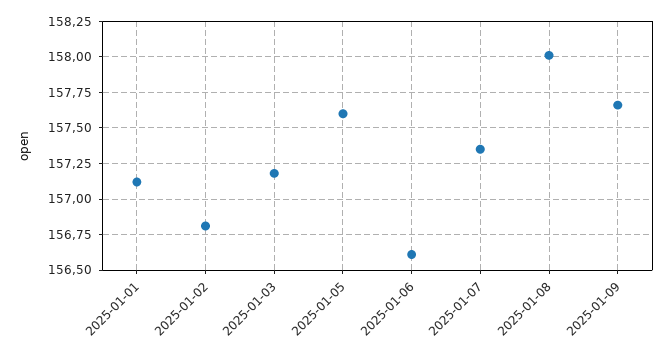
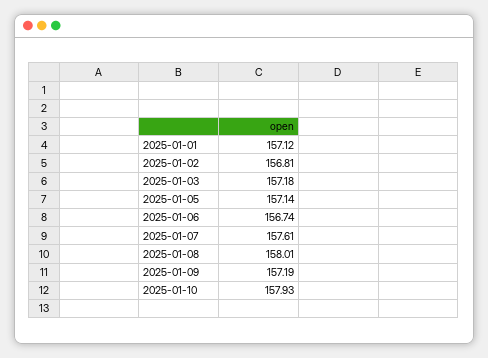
2025-01-05: 157.6 -> 157.14
2025-01-06: 156.6 -> 156.74
2025-01-07: 157.35 -> 157.61
2025-01-09: 157.65 -> 157.19
2025-01-10: none -> 157.93

